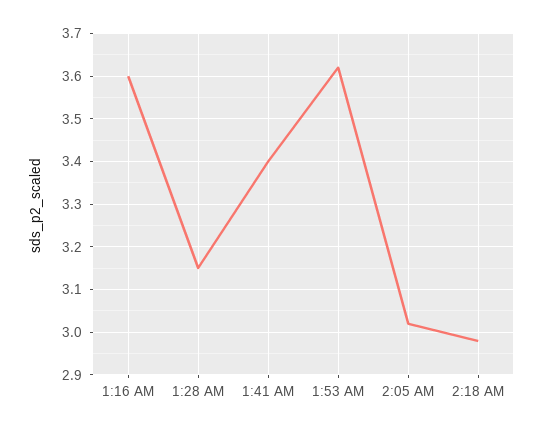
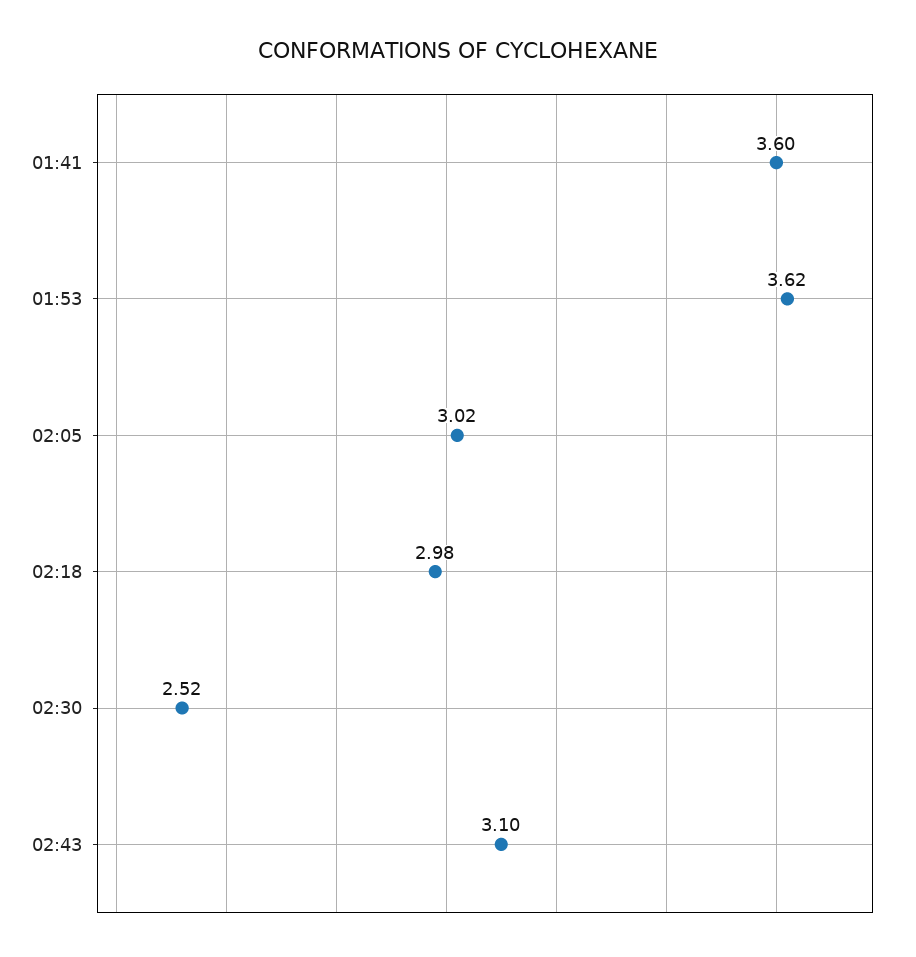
1:16 AM: 3.6 -> none
1:28 AM: 3.15 -> none
1:41 AM: 3.4 -> 3.6
02:30: none -> 2.52
02:43: none -> 3.1

